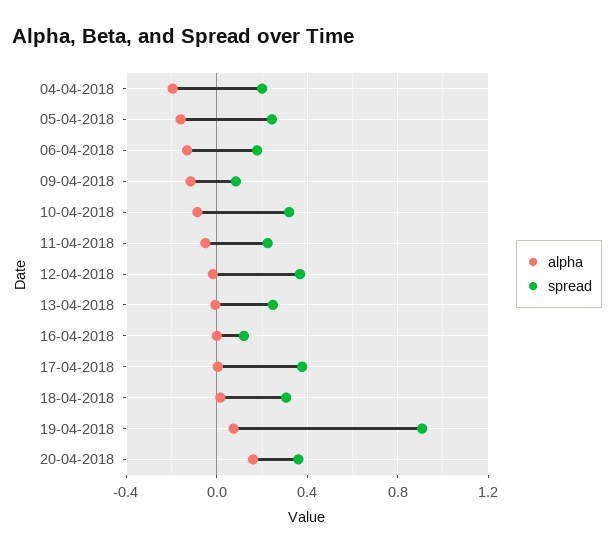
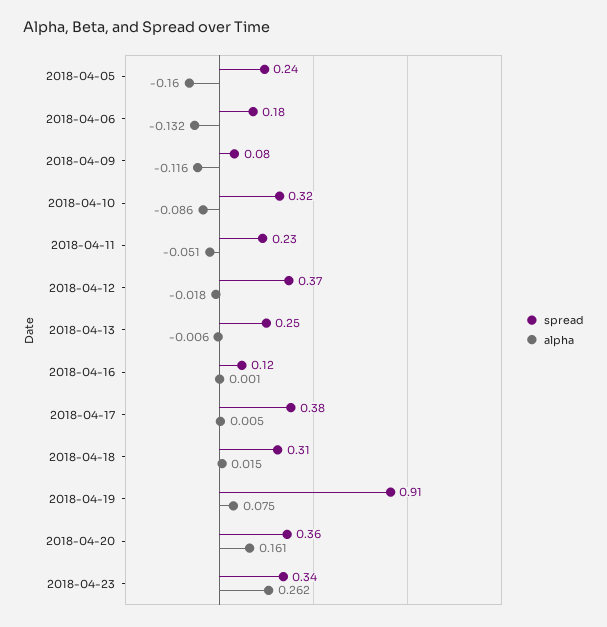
alpha, 04-04-2018: -0.2 -> none
spread, 04-04-2018: 0.2 -> none
spread, 2018-04-23: none -> 0.34
alpha, 2018-04-23: none -> 0.262

